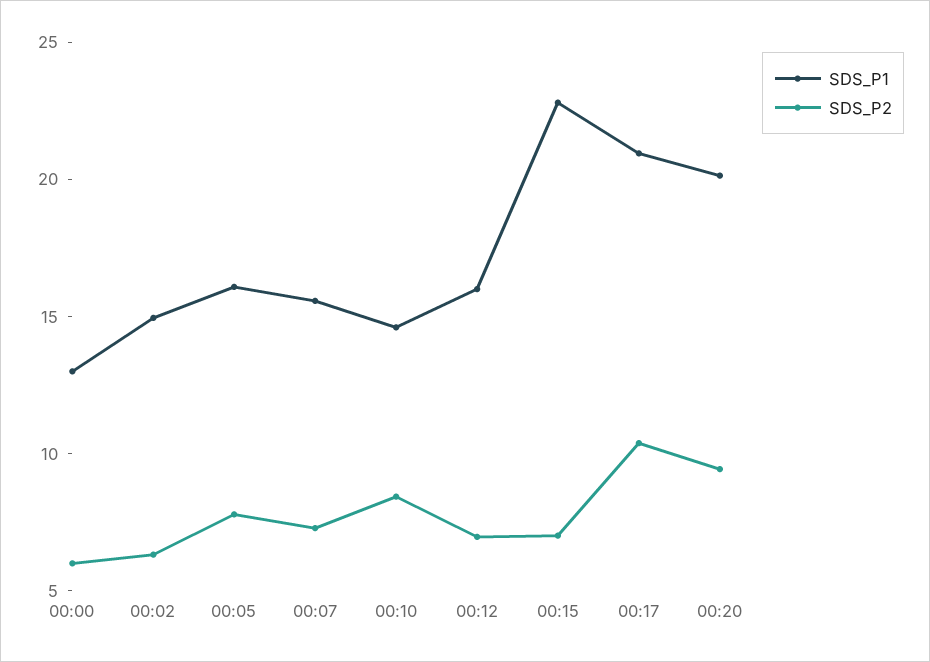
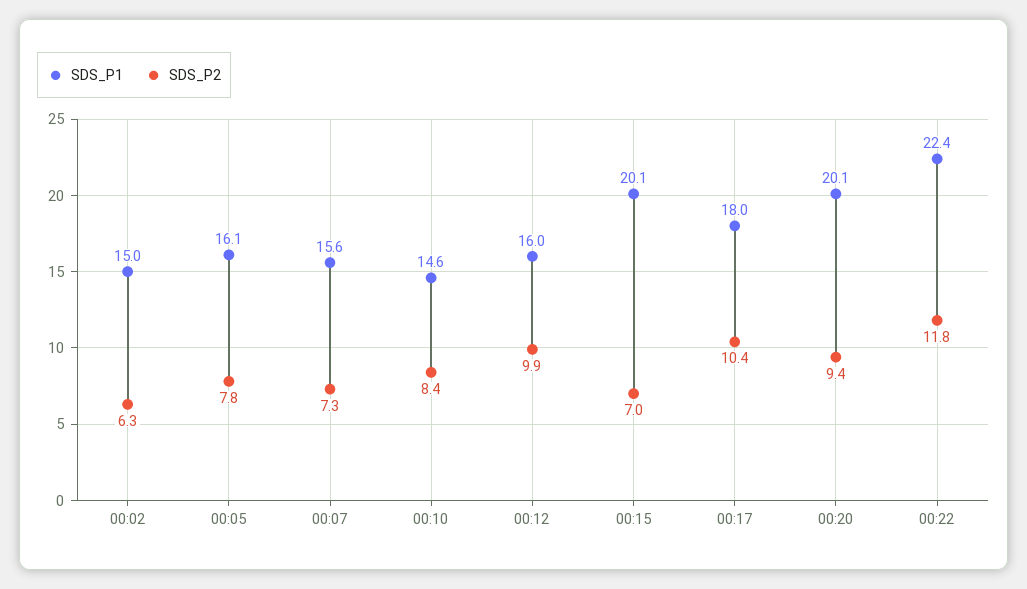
SDS_P1, 00:00: 13 -> none
SDS_P2, 00:00: 6 -> none
SDS_P2, 00:12: 7 -> 9.9
SDS_P1, 00:15: 23 -> 20.1
SDS_P1, 00:17: 21 -> 18
SDS_P1, 00:22: none -> 22.4
SDS_P2, 00:22: none -> 11.8

